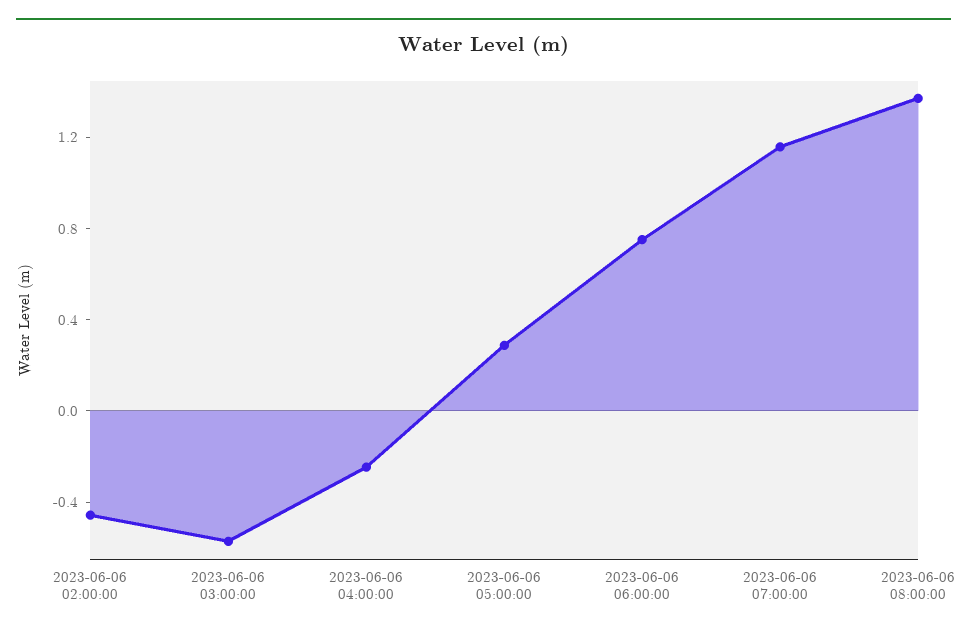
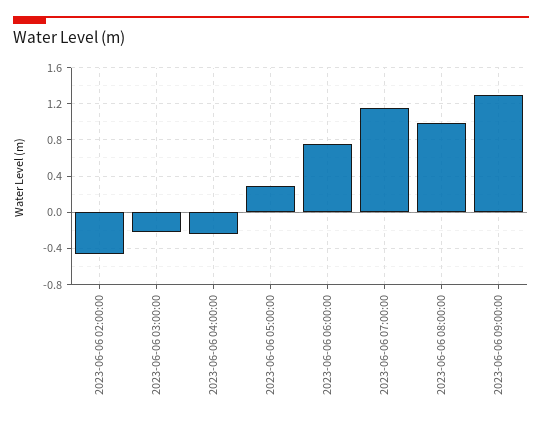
2023-06-06 03:00:00: -0.6 -> -0.2
2023-06-06 08:00:00: 1.4 -> 1
2023-06-06 09:00:00: none -> 1.3

